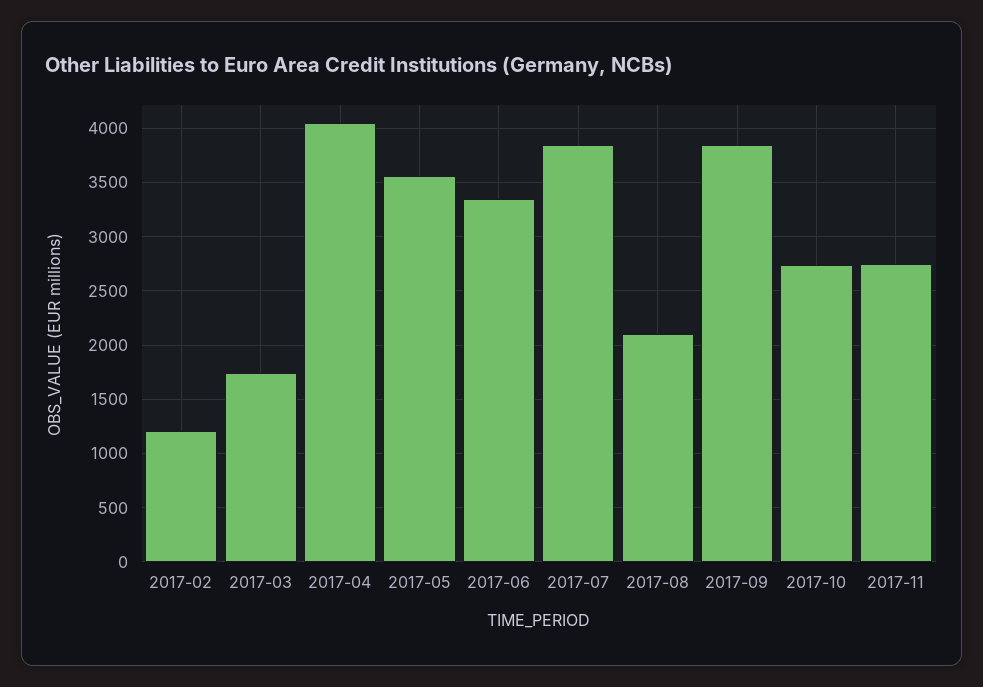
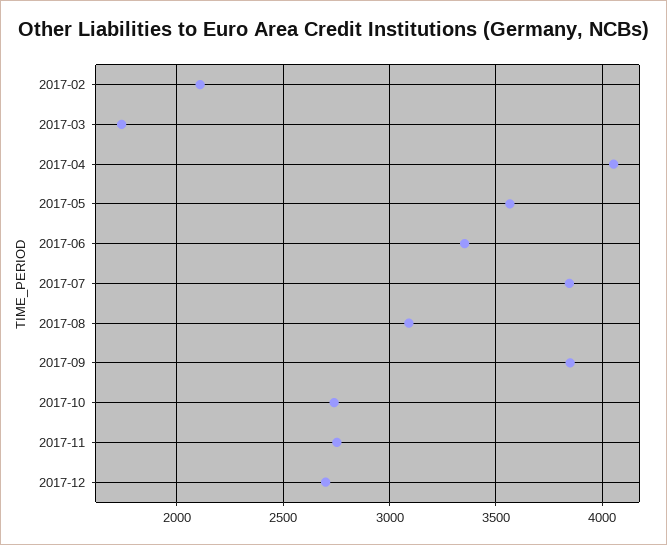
2017-02: 1200 -> 2100
2017-08: 2100 -> 3100
2017-12: none -> 2700

